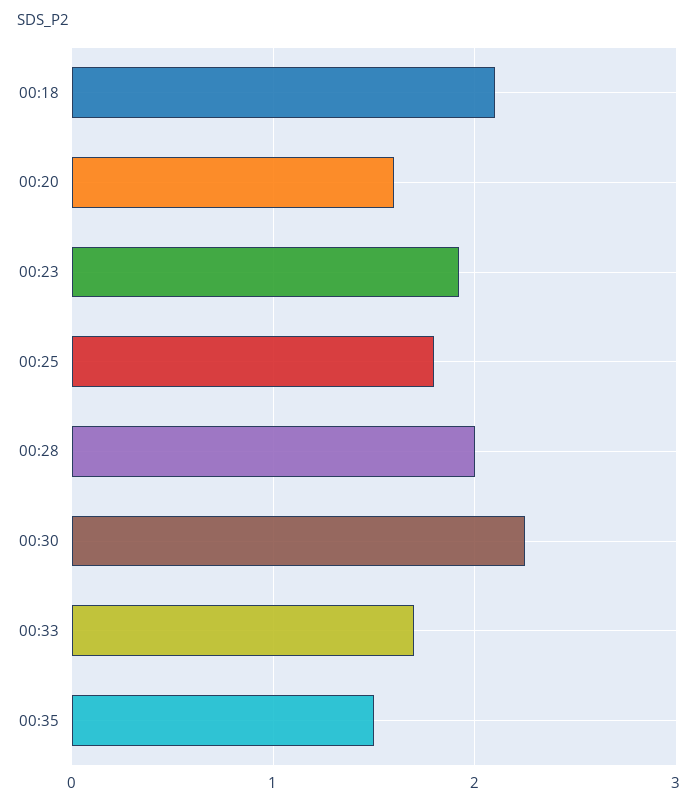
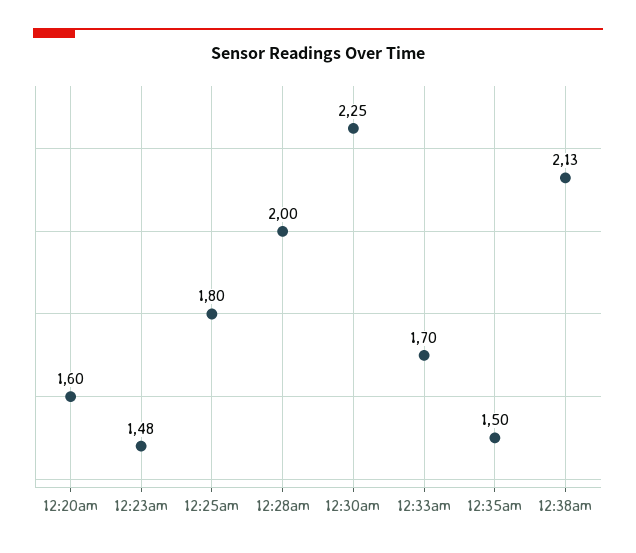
00:18: 2.1 -> none
00:23: 1.9 -> 1.48
12:38am: none -> 2.13

